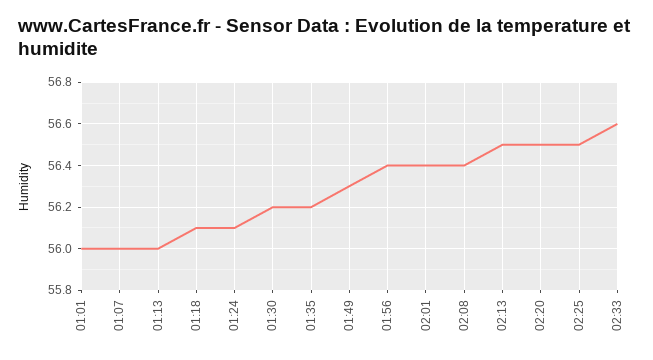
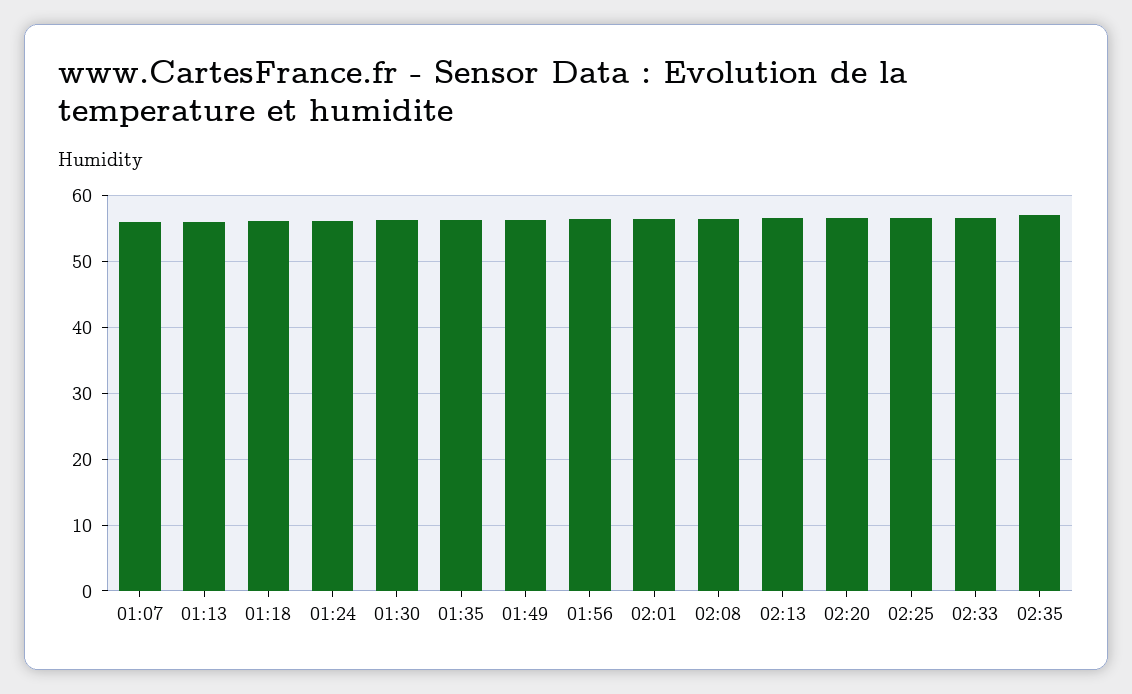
01:01: 56 -> none
02:35: none -> 57

